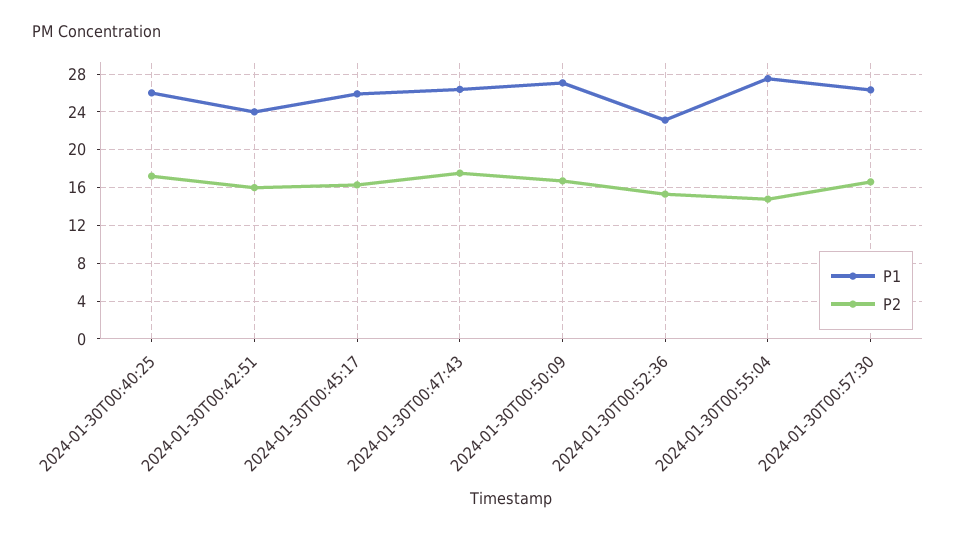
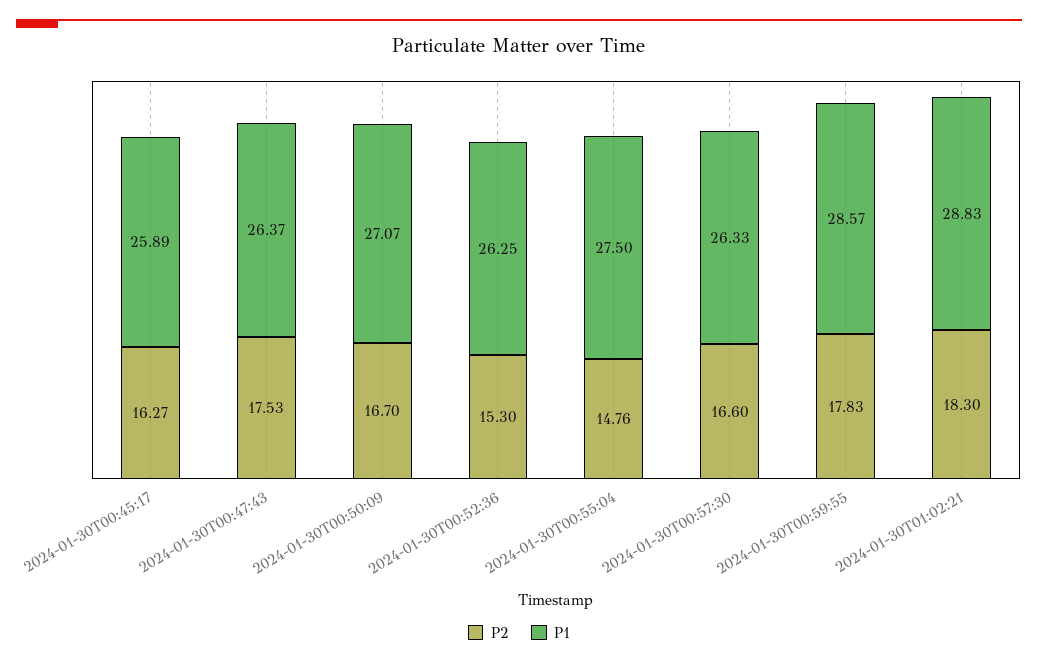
P1, 2024-01-30T00:40:25: 26 -> none
P2, 2024-01-30T00:40:25: 17 -> none
P1, 2024-01-30T00:42:51: 24 -> none
P2, 2024-01-30T00:42:51: 16 -> none
P1, 2024-01-30T00:52:36: 23 -> 26.25
P2, 2024-01-30T00:59:55: none -> 17.83
P1, 2024-01-30T00:59:55: none -> 28.57
P2, 2024-01-30T01:02:21: none -> 18.3
P1, 2024-01-30T01:02:21: none -> 28.83

